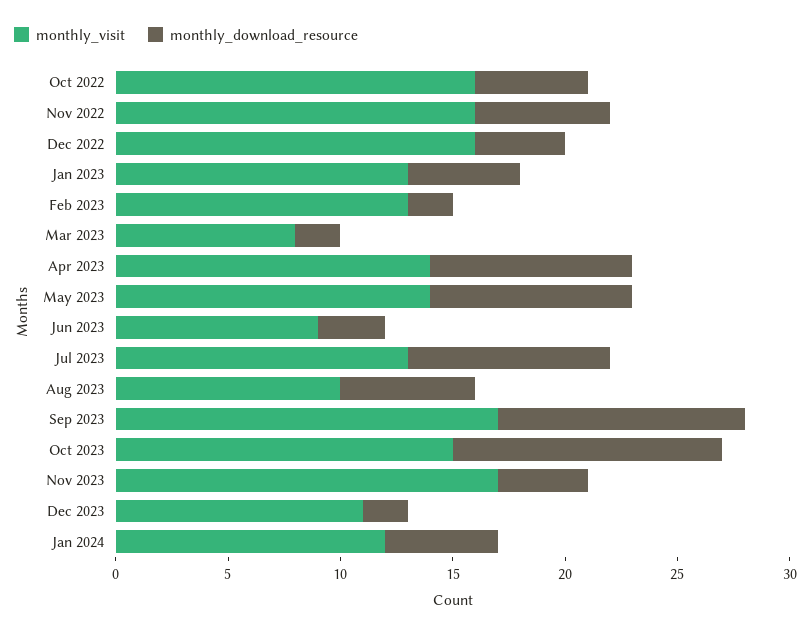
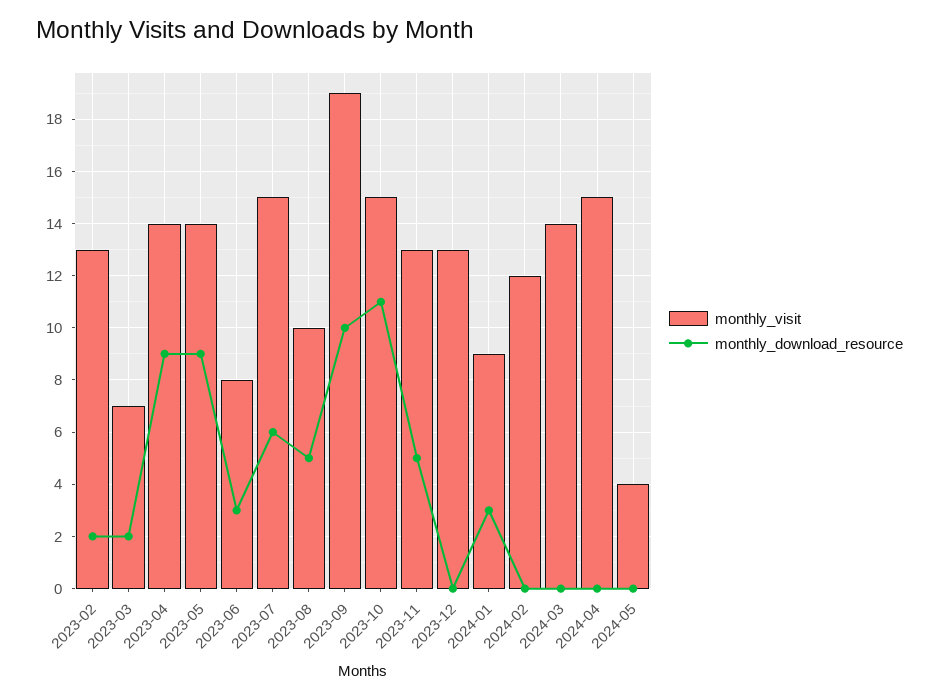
monthly_visit, Oct 2022: 16 -> none
monthly_download_resource, Oct 2022: 5 -> none
monthly_visit, Nov 2022: 16 -> none
monthly_download_resource, Nov 2022: 6 -> none
monthly_visit, Dec 2022: 16 -> none
monthly_download_resource, Dec 2022: 4 -> none
monthly_visit, Jan 2023: 13 -> none
monthly_download_resource, Jan 2023: 5 -> none
monthly_visit, Mar 2023: 8 -> 7
monthly_visit, Jun 2023: 9 -> 8
monthly_visit, Jul 2023: 13 -> 15
monthly_download_resource, Jul 2023: 9 -> 6
monthly_download_resource, Aug 2023: 6 -> 5
monthly_visit, Sep 2023: 17 -> 19
monthly_download_resource, Sep 2023: 11 -> 10
monthly_download_resource, Oct 2023: 12 -> 11
monthly_visit, Nov 2023: 17 -> 13
monthly_download_resource, Nov 2023: 4 -> 5
monthly_visit, Dec 2023: 11 -> 13
monthly_download_resource, Dec 2023: 2 -> 0
monthly_visit, Jan 2024: 12 -> 9
monthly_download_resource, Jan 2024: 5 -> 3
monthly_visit, 2024-02: none -> 12
monthly_download_resource, 2024-02: none -> 0
monthly_visit, 2024-03: none -> 14
monthly_download_resource, 2024-03: none -> 0
monthly_visit, 2024-04: none -> 15
monthly_download_resource, 2024-04: none -> 0
monthly_visit, 2024-05: none -> 4
monthly_download_resource, 2024-05: none -> 0

